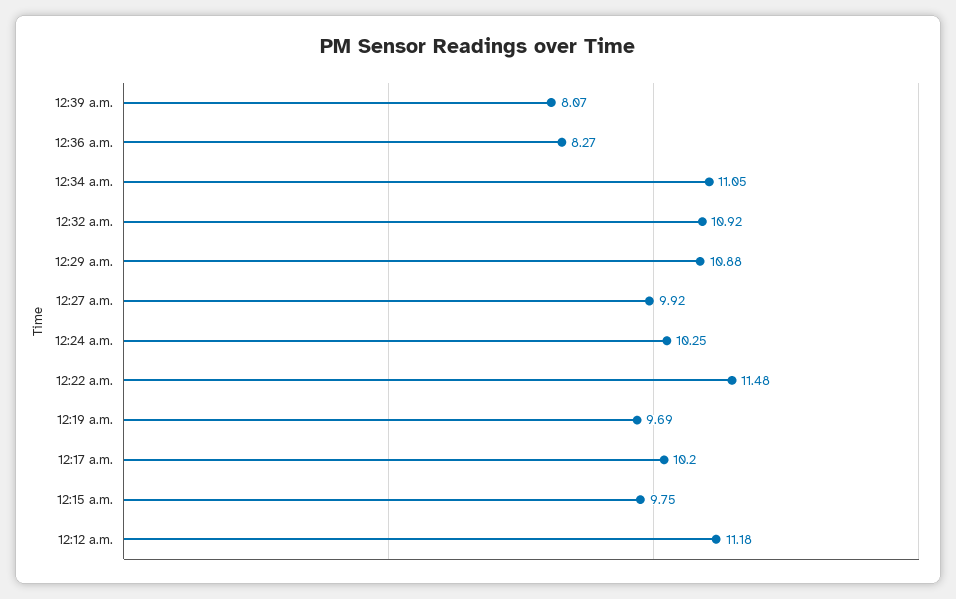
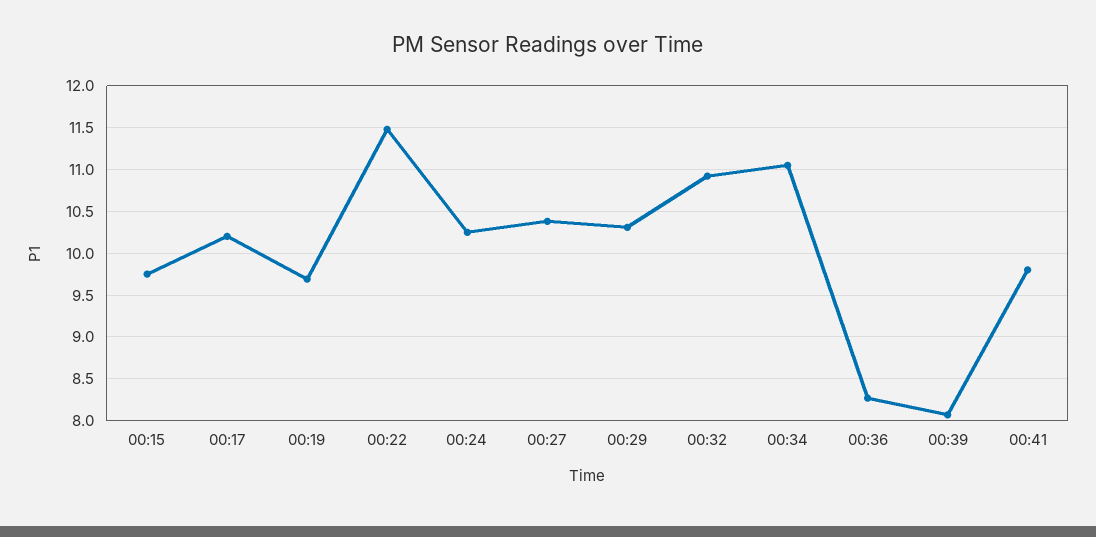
12:29 a.m.: 10.88 -> 10.3
12:27 a.m.: 9.92 -> 10.4
12:12 a.m.: 11.18 -> none
00:41: none -> 9.8

